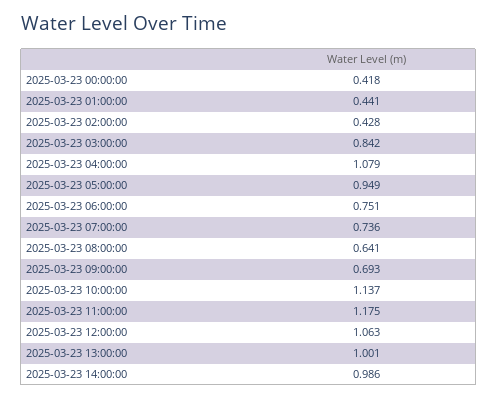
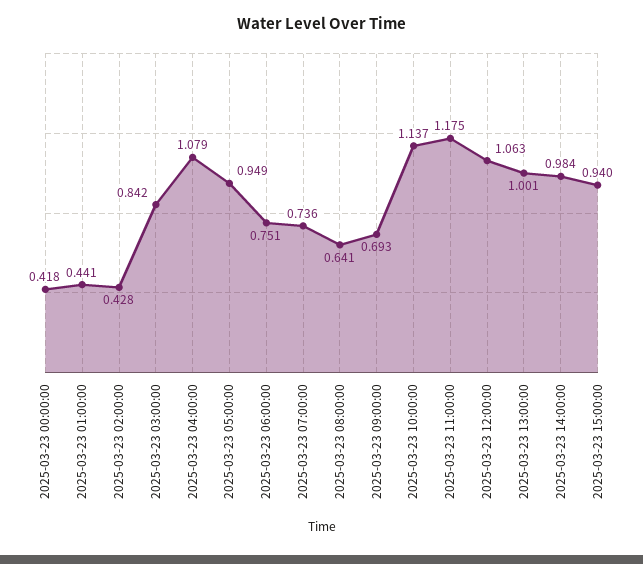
2025-03-23 14:00:00: 0.986 -> 0.984
2025-03-23 15:00:00: none -> 0.94

